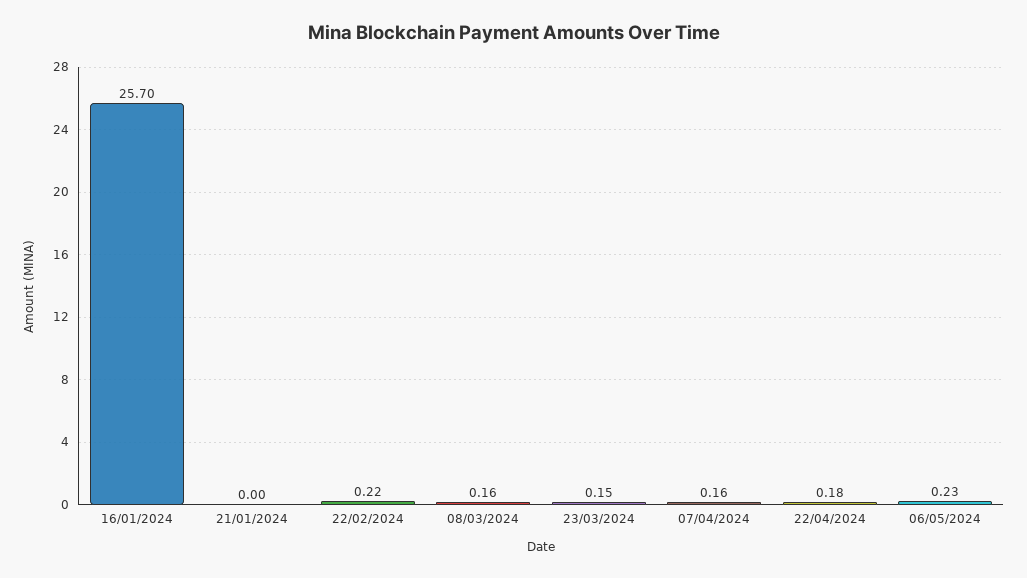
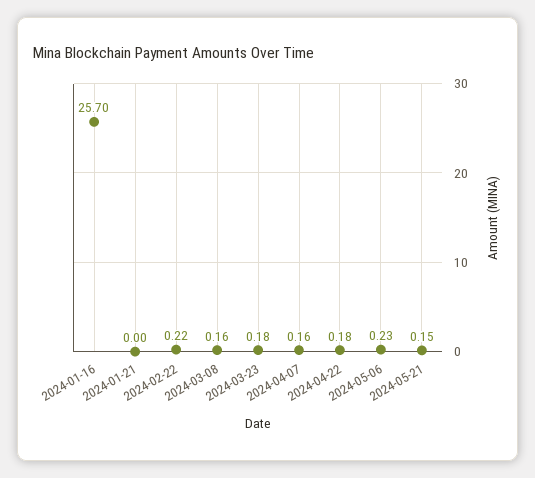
23/03/2024: 0.15 -> 0.18
2024-05-21: none -> 0.15

